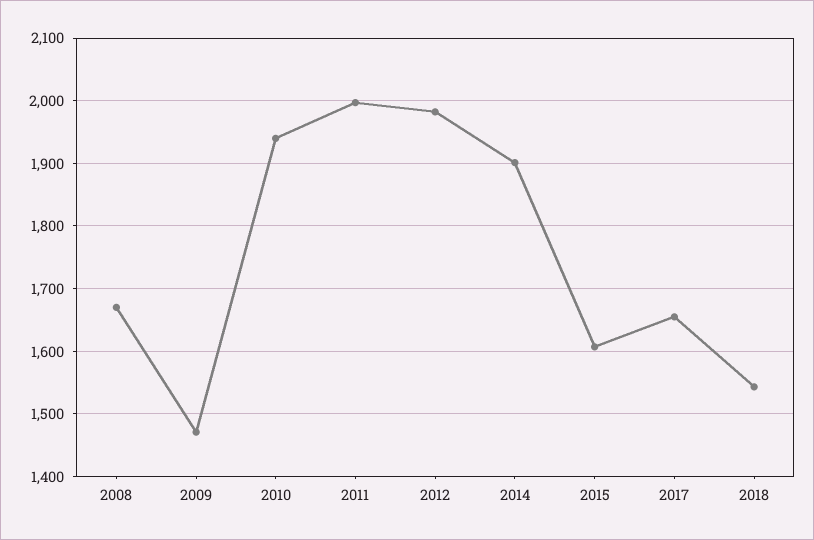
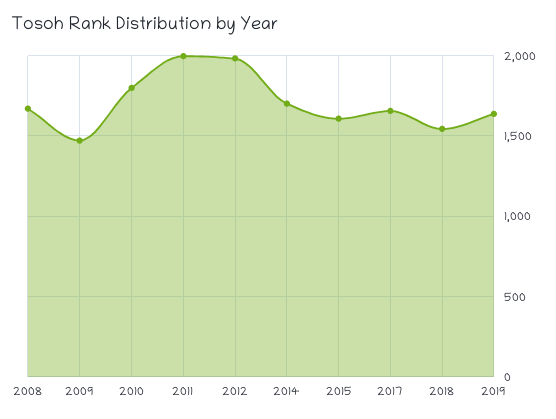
2010: 1940 -> 1800
2014: 1900 -> 1700
2019: none -> 1650

